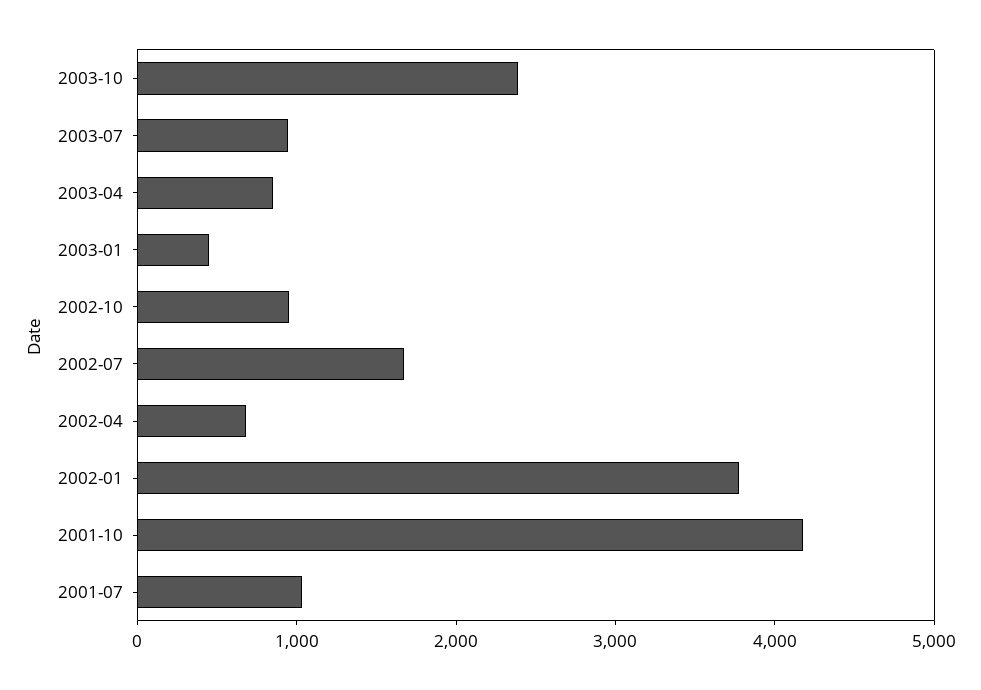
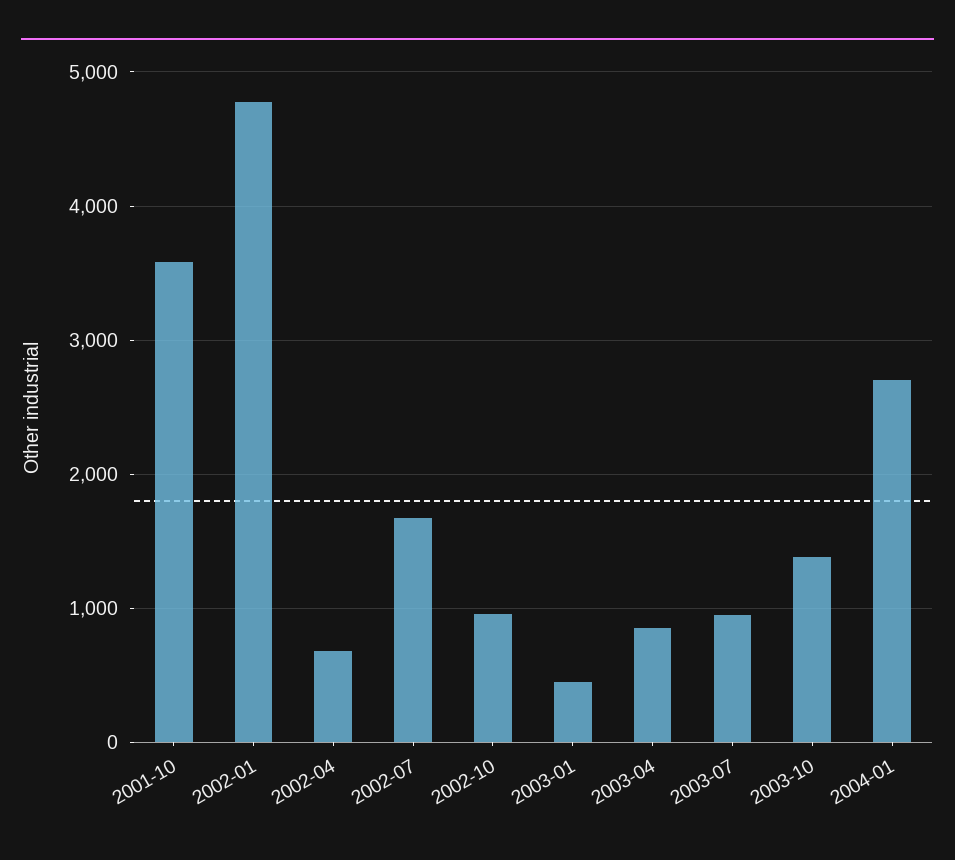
2003-10: 2400 -> 1400
2002-01: 3800 -> 4800
2001-10: 4200 -> 3600
2001-07: 1000 -> none
2004-01: none -> 2700

